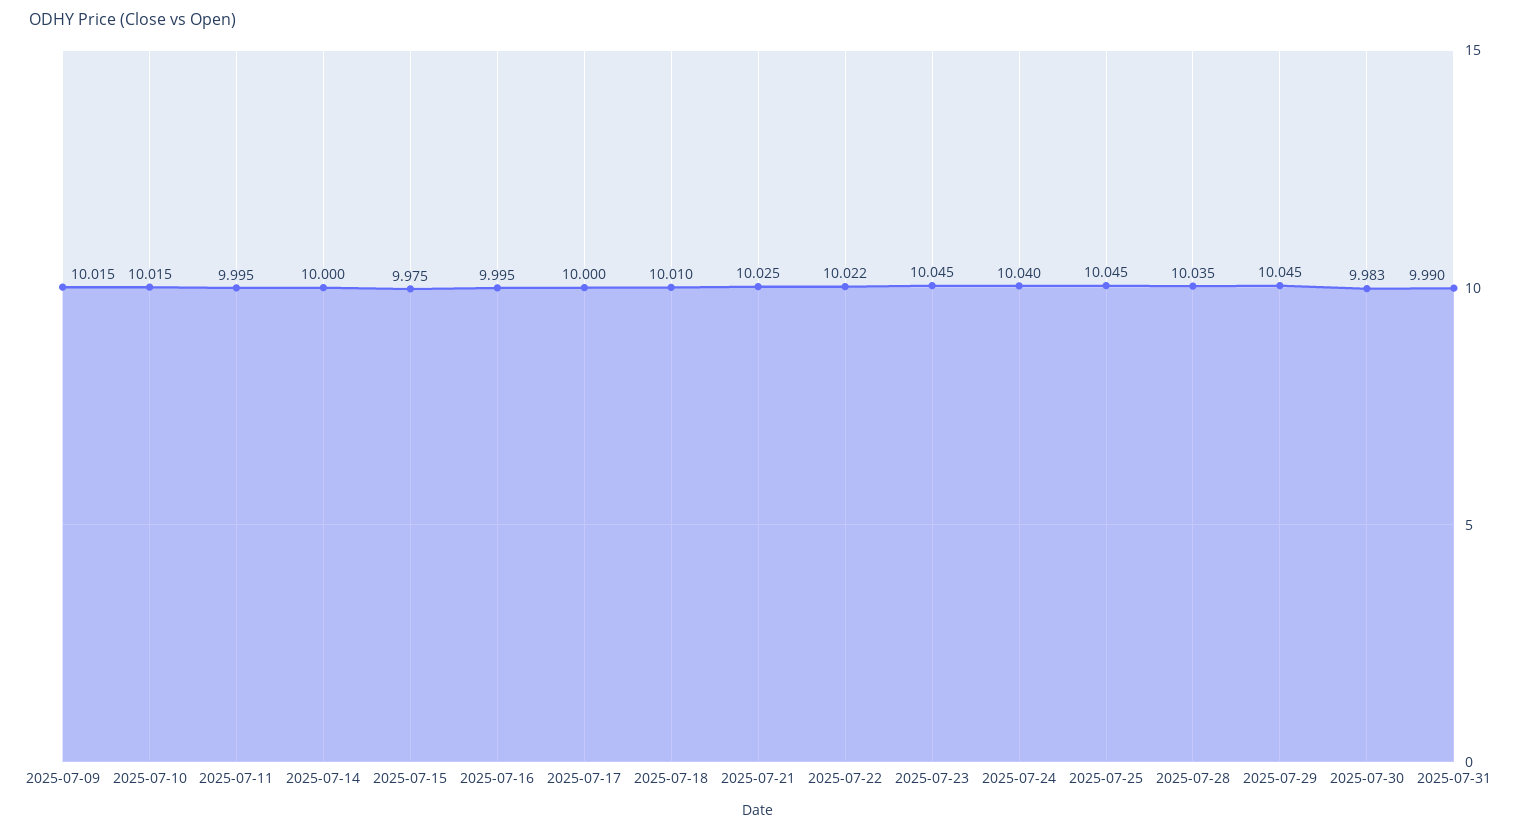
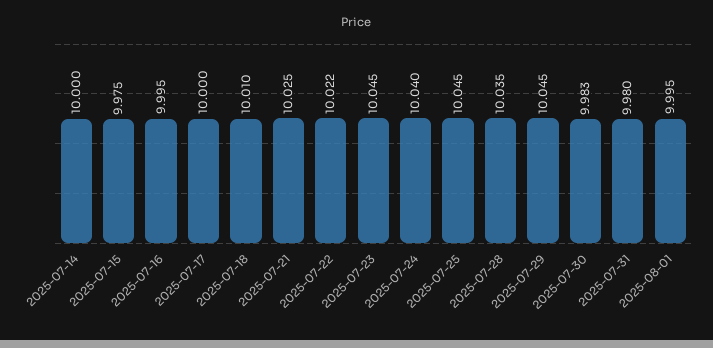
2025-07-09: 10.015 -> none
2025-07-10: 10.015 -> none
2025-07-11: 9.995 -> none
2025-07-31: 9.99 -> 9.98
2025-08-01: none -> 9.995

